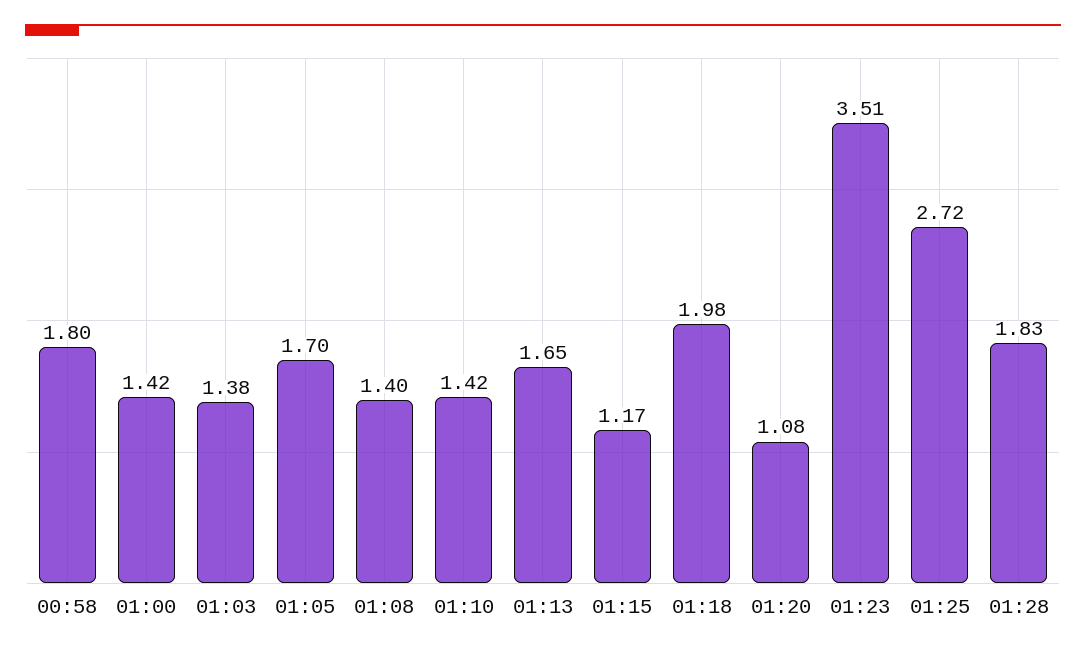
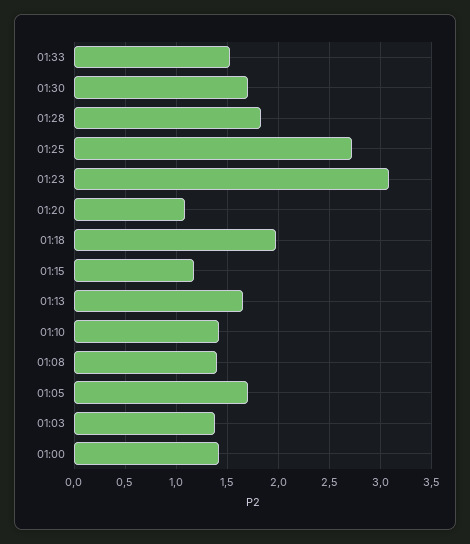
00:58: 1.8 -> none
01:23: 3.51 -> 3.1
01:33: none -> 1.5
01:30: none -> 1.7

